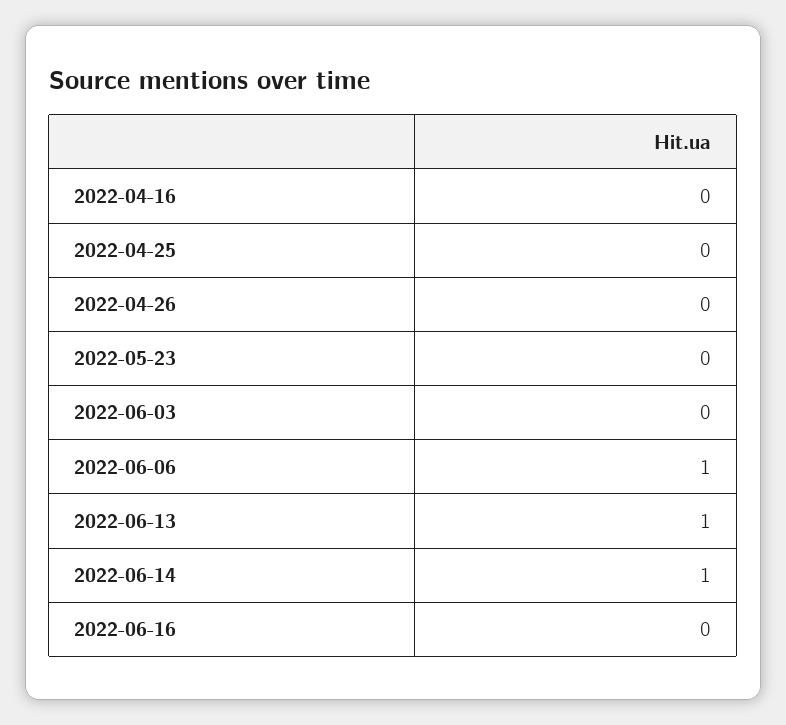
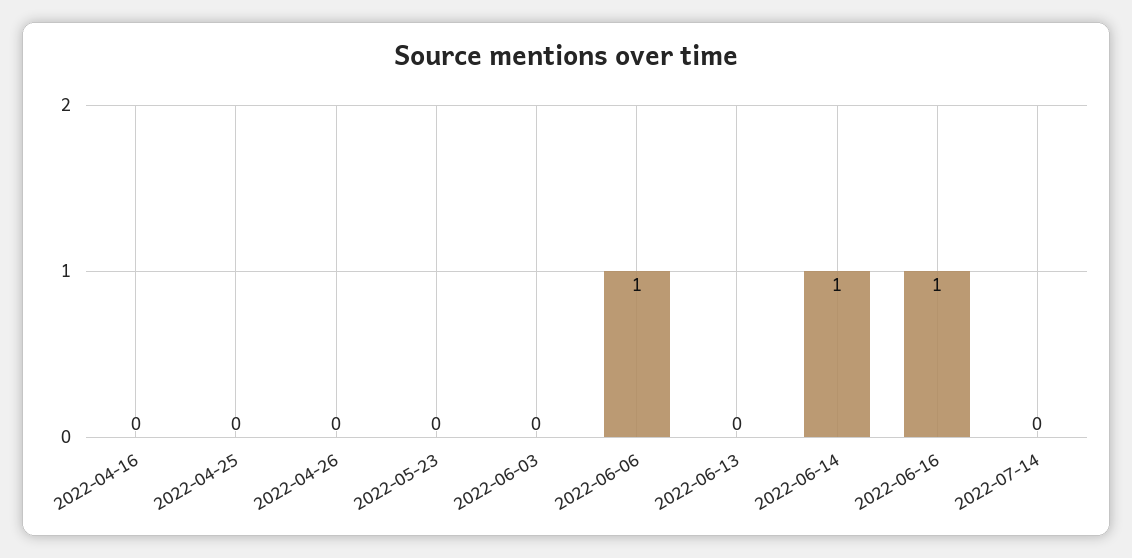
2022-06-13: 1 -> 0
2022-06-16: 0 -> 1
2022-07-14: none -> 0

